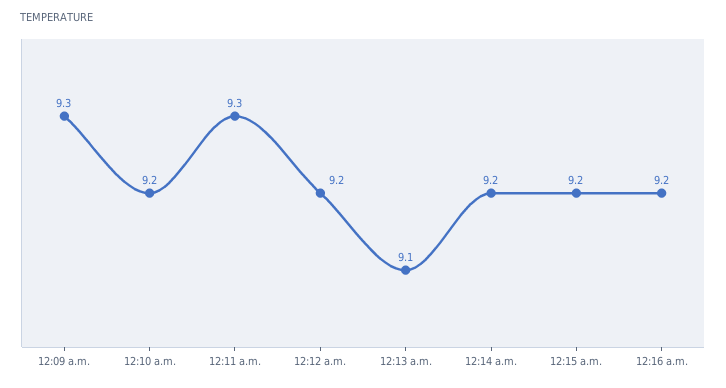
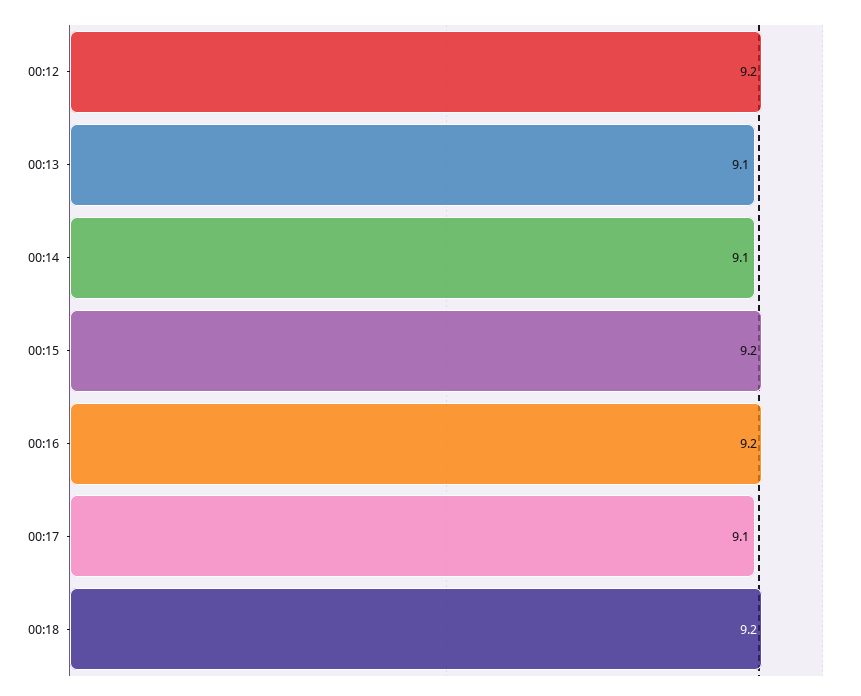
12:09 a.m.: 9.3 -> none
12:10 a.m.: 9.2 -> none
12:11 a.m.: 9.3 -> none
12:14 a.m.: 9.2 -> 9.1
00:17: none -> 9.1
00:18: none -> 9.2

